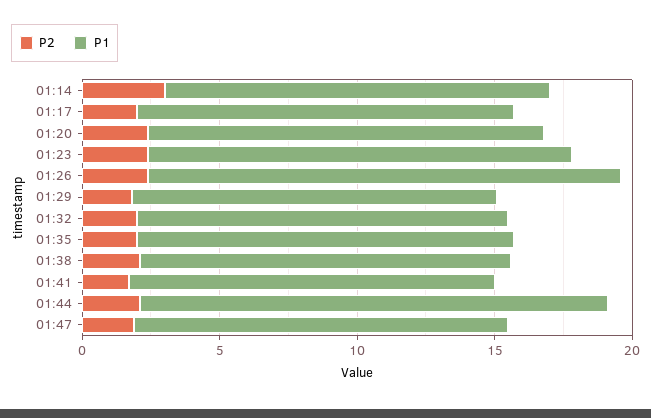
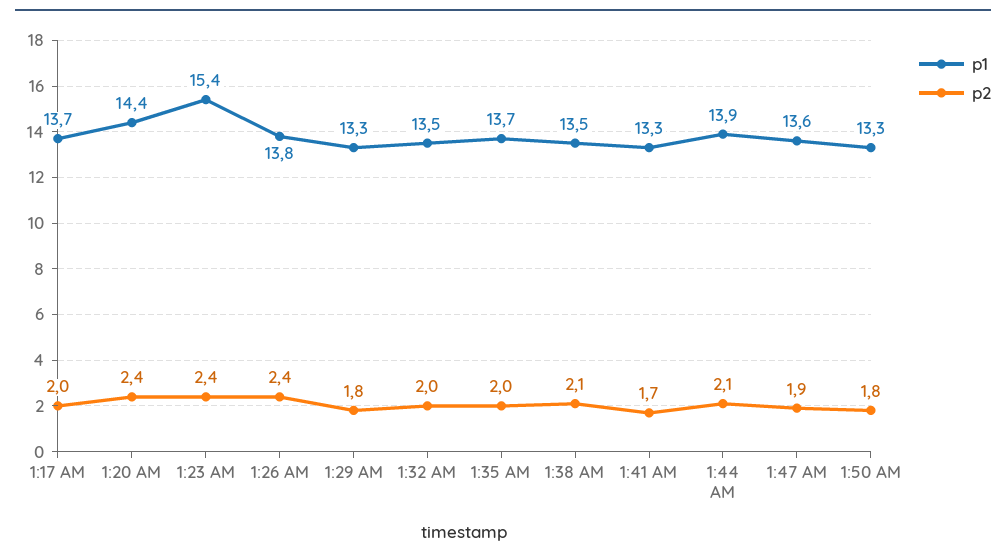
P2, 01:14: 3 -> none
P1, 01:14: 14 -> none
P1, 01:26: 17 -> 13.8
P1, 01:44: 17 -> 13.9
P1, 1:50 AM: none -> 13.3
P2, 1:50 AM: none -> 1.8

